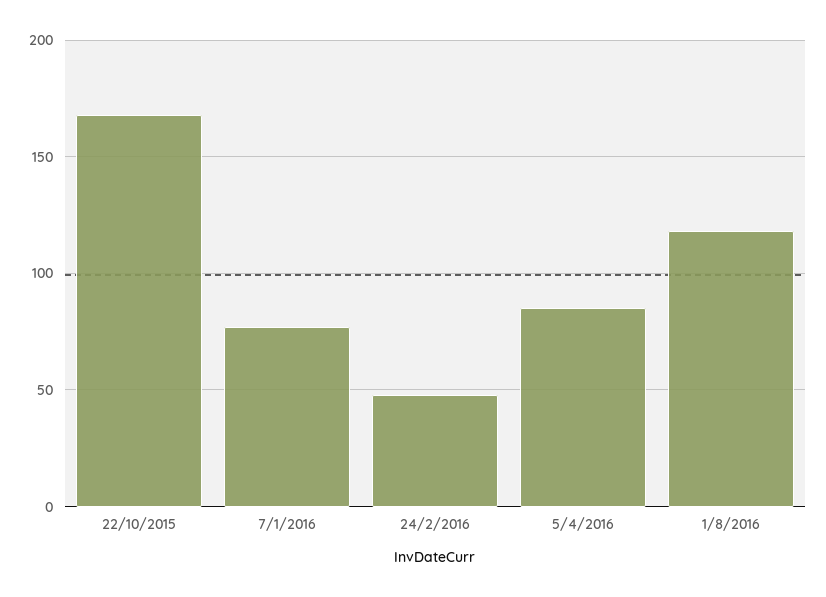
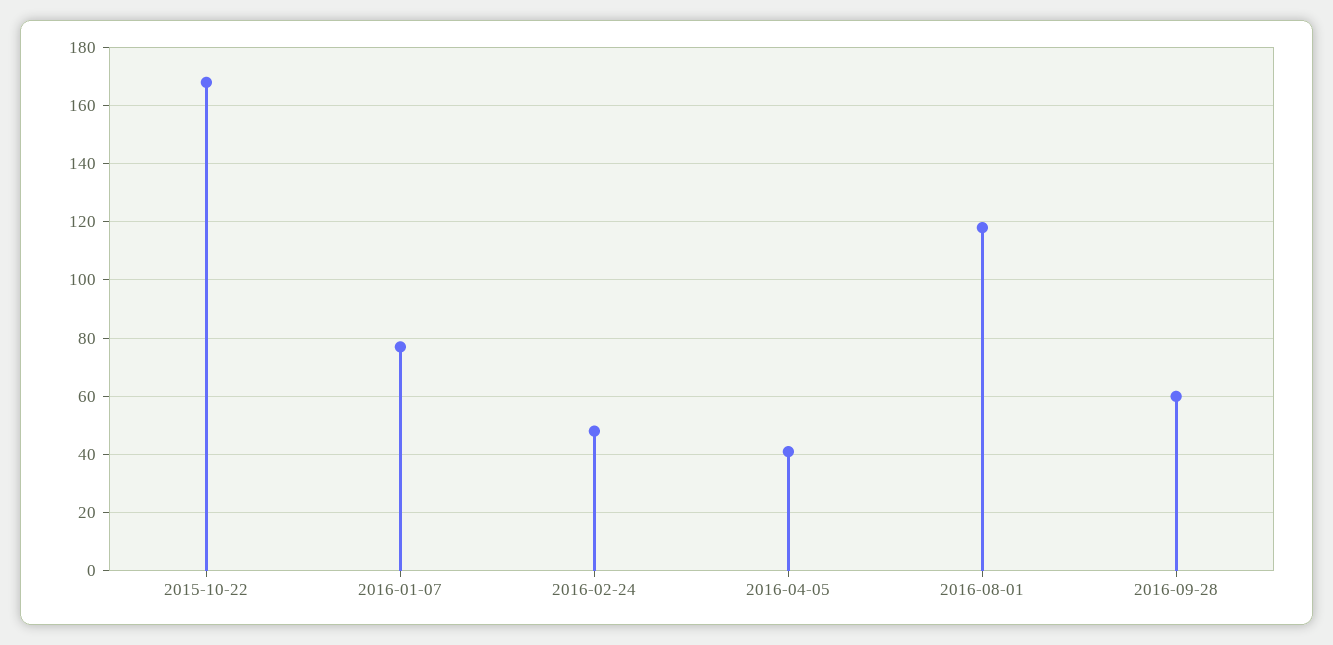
5/4/2016: 85 -> 40
2016-09-28: none -> 60

